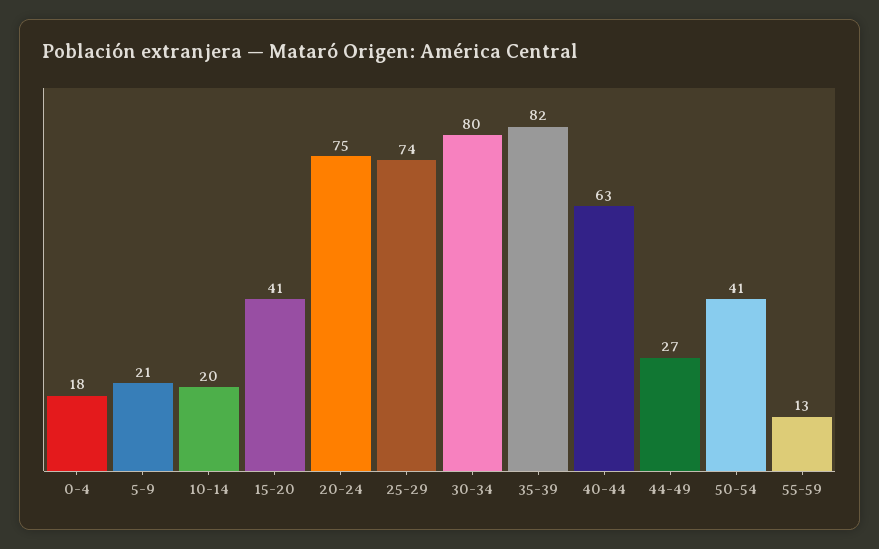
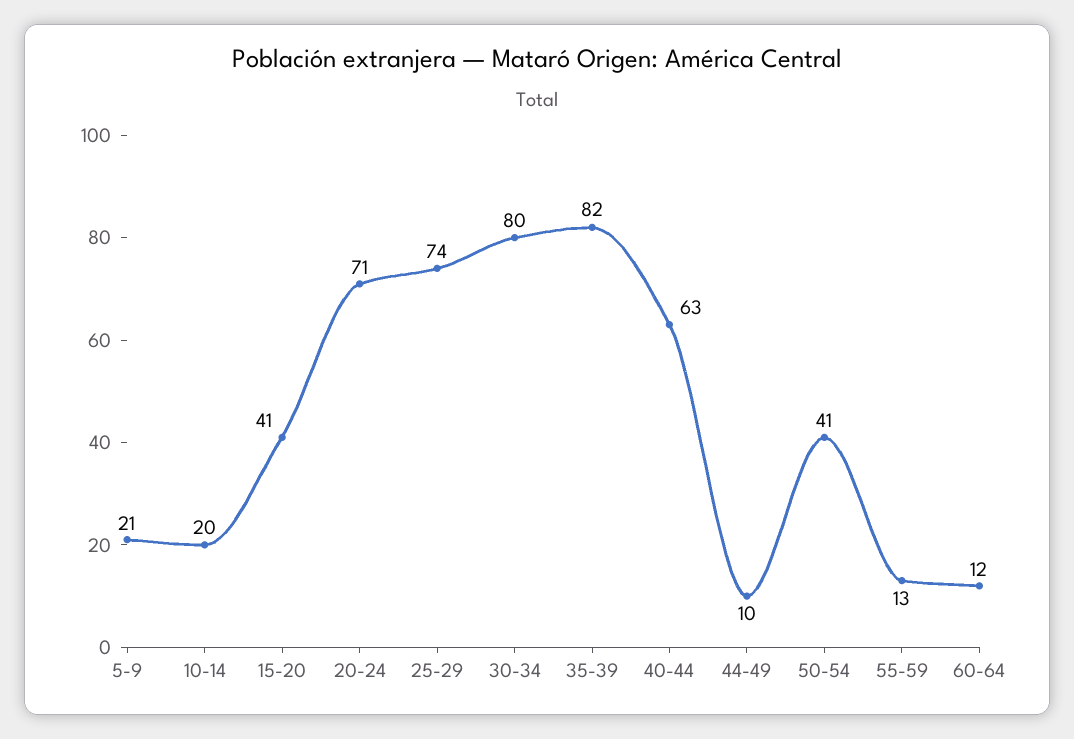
0-4: 18 -> none
20-24: 75 -> 71
44-49: 27 -> 10
60-64: none -> 12

